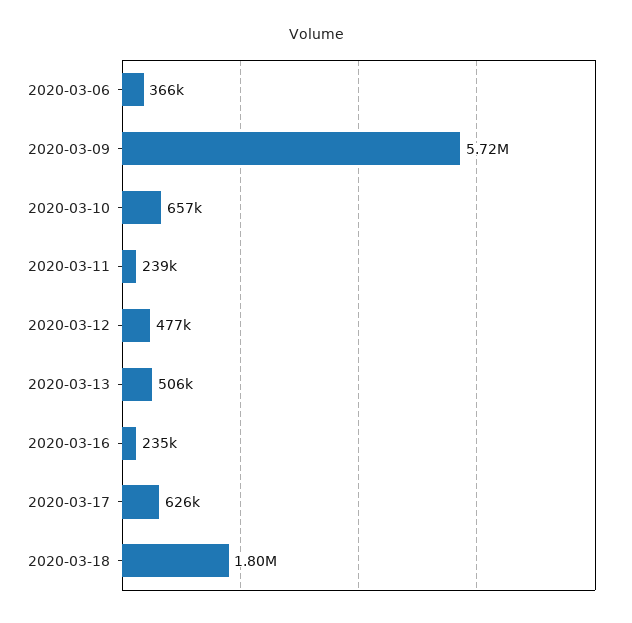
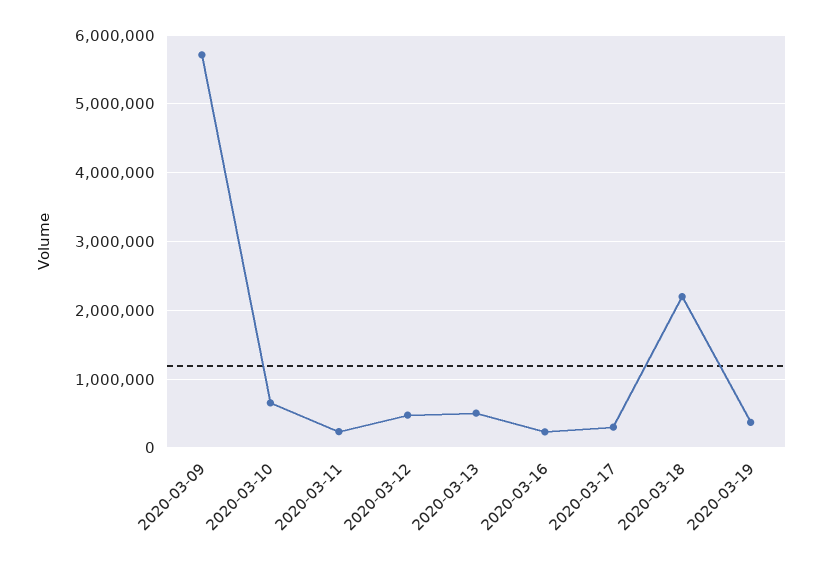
2020-03-06: 366000 -> none
2020-03-17: 626000 -> 300000
2020-03-18: 1800000 -> 2200000
2020-03-19: none -> 400000

